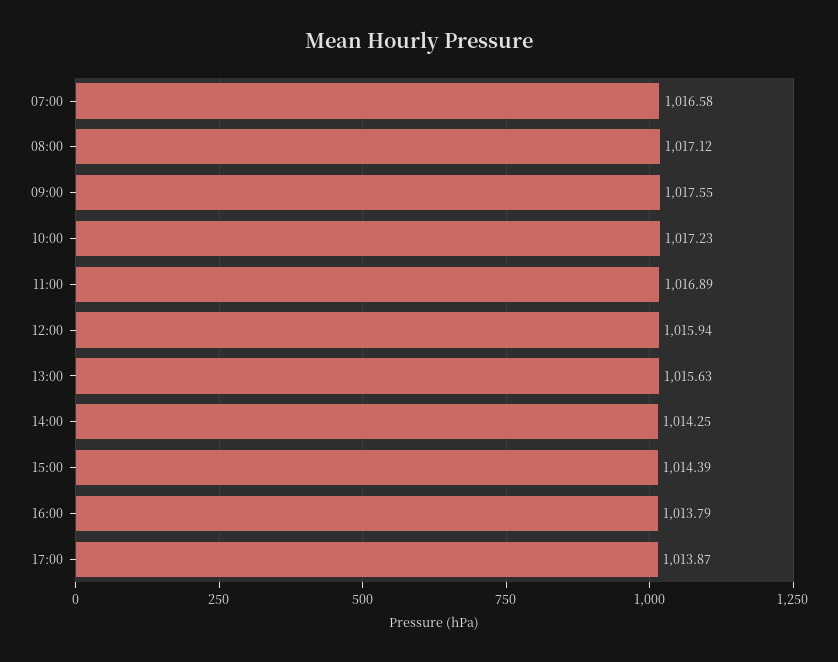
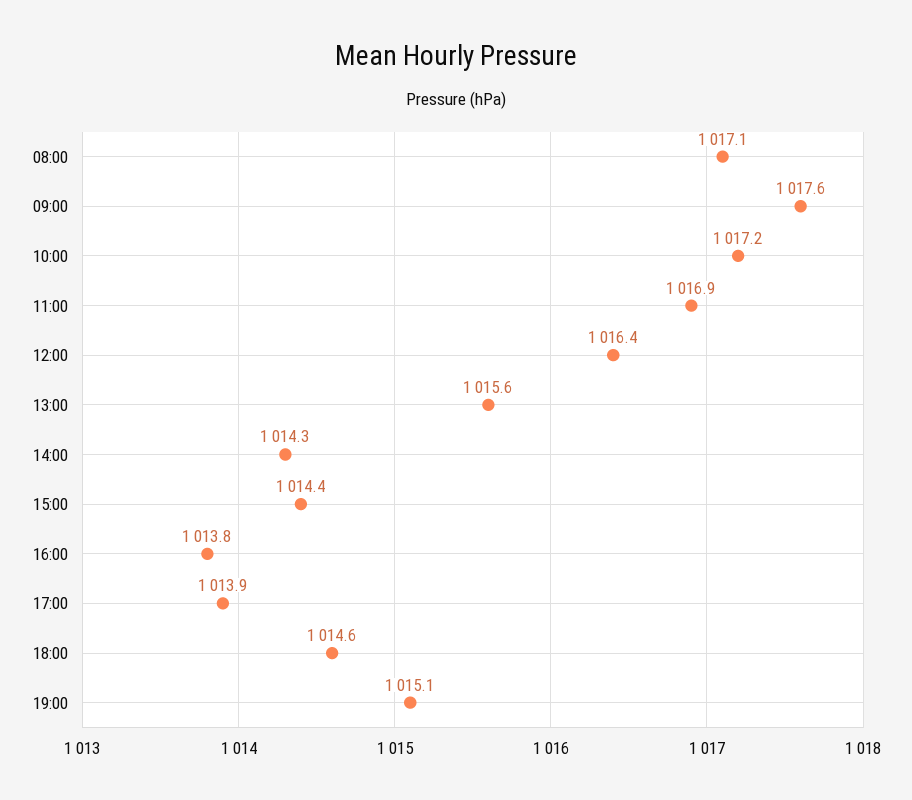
07:00: 1016.58 -> none
12:00: 1015.94 -> 1016.4
18:00: none -> 1014.6
19:00: none -> 1015.1

